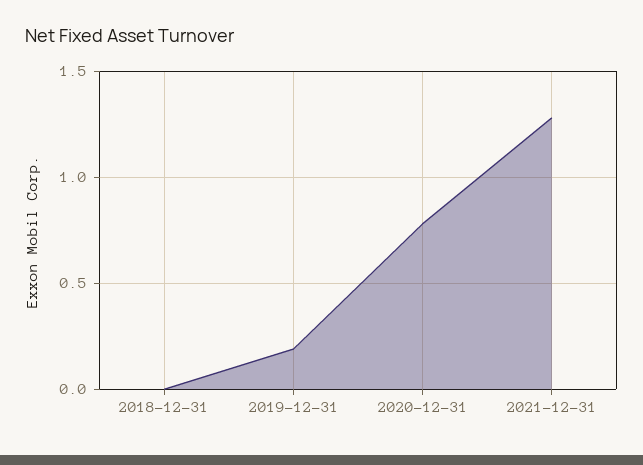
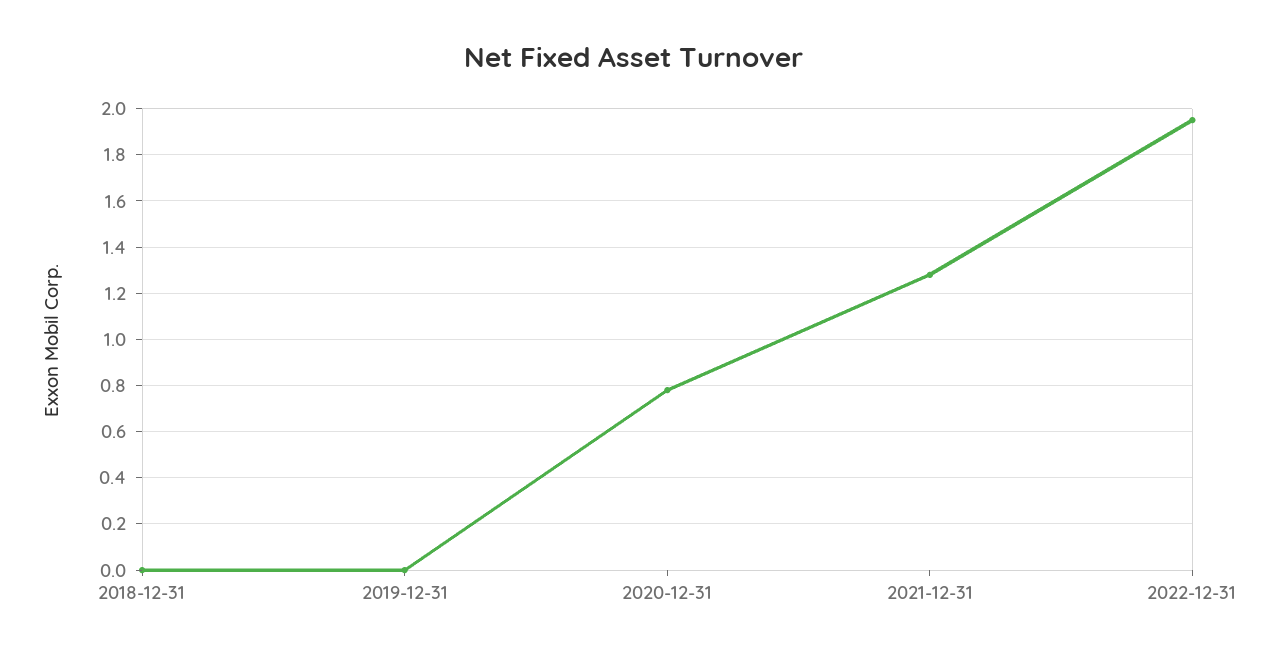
2019-12-31: 0.2 -> 0
2022-12-31: none -> 1.95

